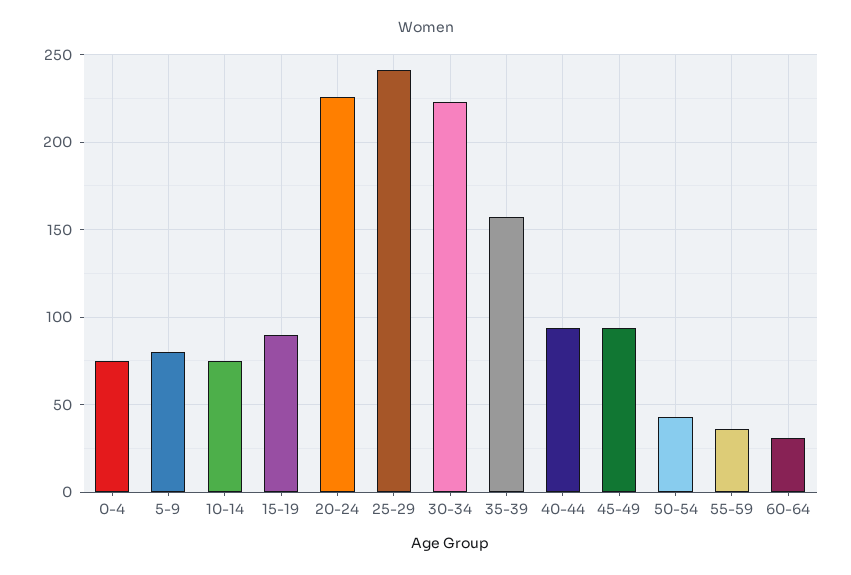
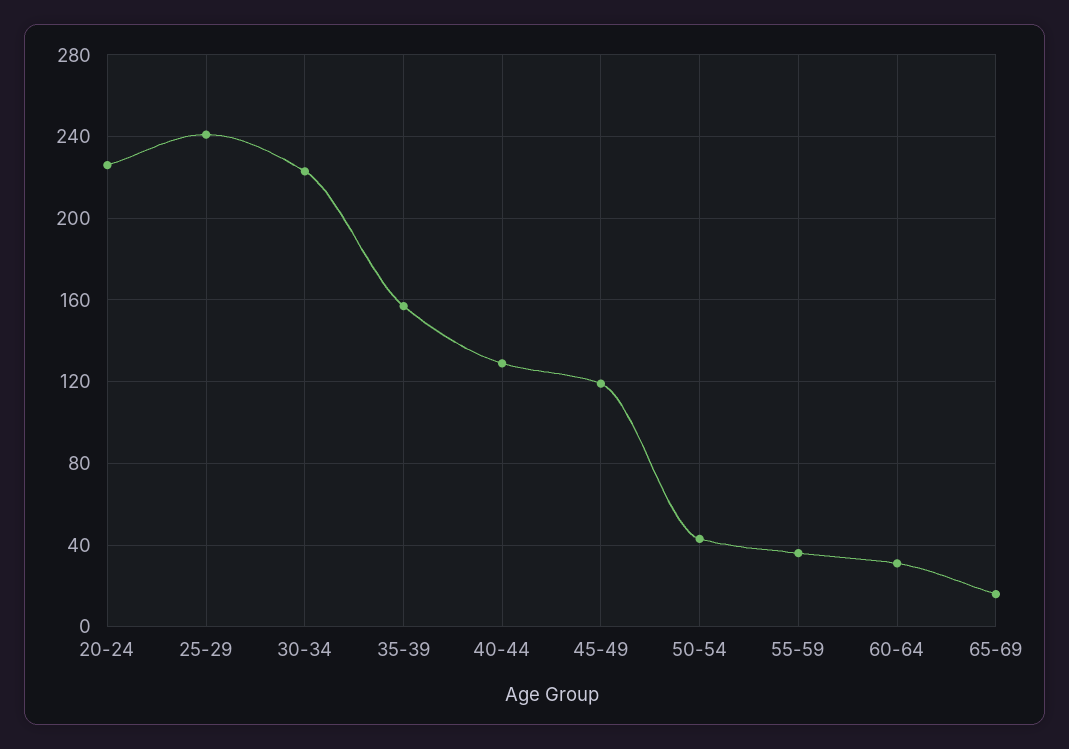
0-4: 75 -> none
5-9: 80 -> none
10-14: 75 -> none
15-19: 90 -> none
40-44: 95 -> 130
45-49: 95 -> 120
65-69: none -> 15

